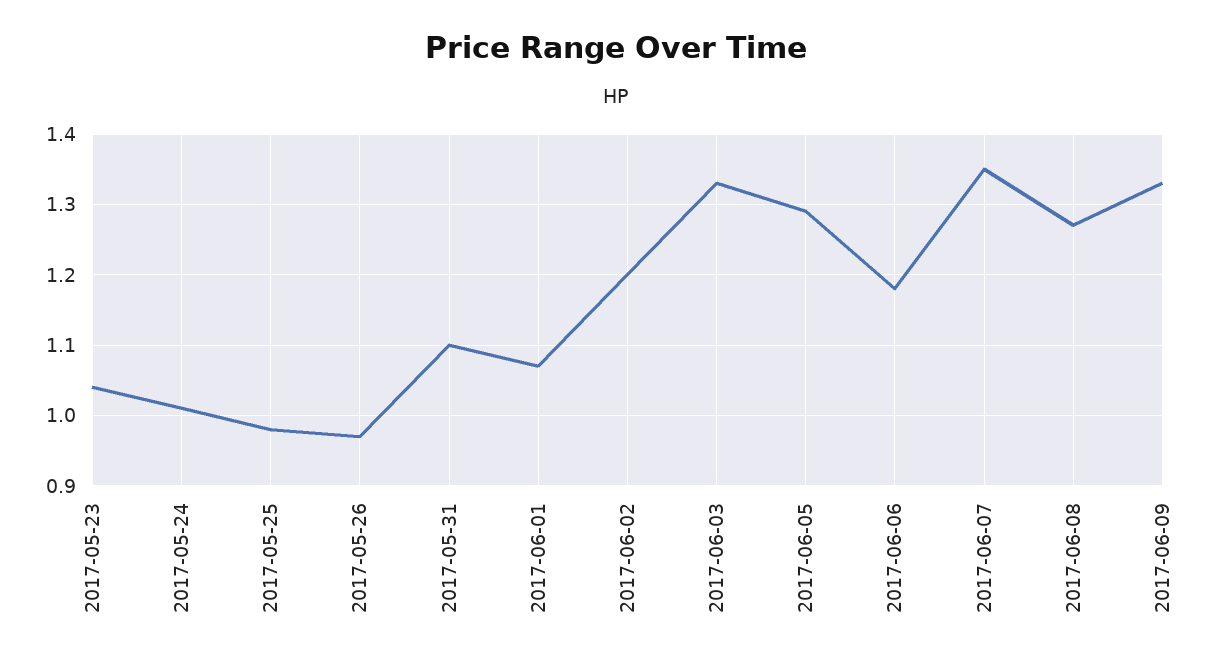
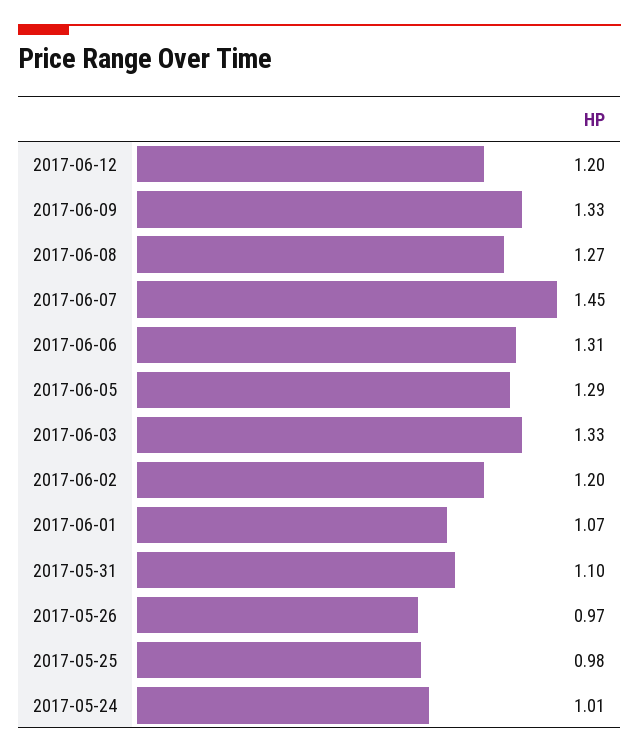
2017-05-23: 1.04 -> none
2017-06-06: 1.18 -> 1.31
2017-06-07: 1.35 -> 1.45
2017-06-12: none -> 1.2

